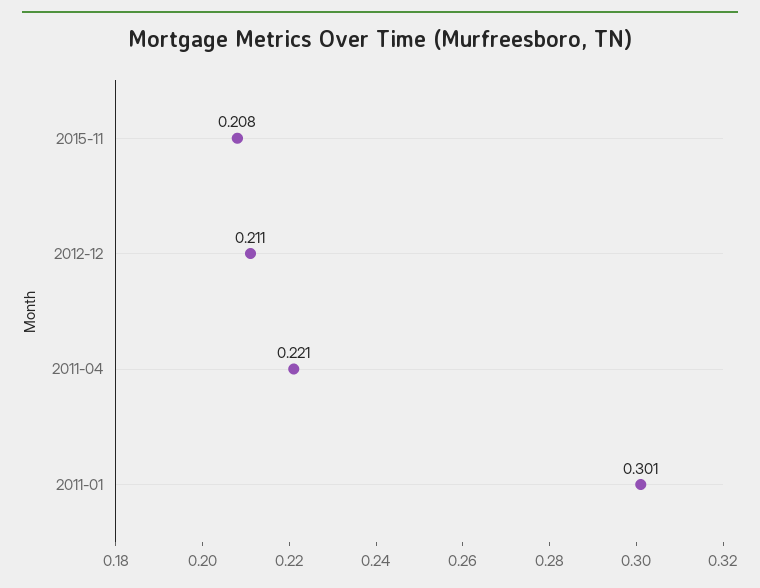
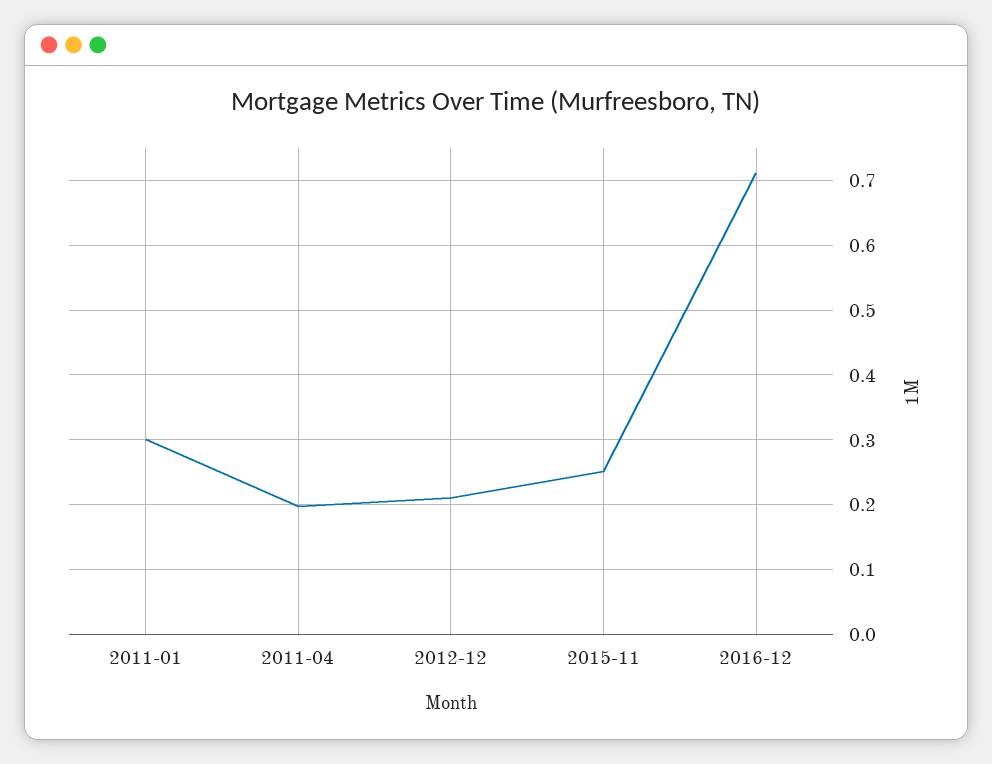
2015-11: 0.208 -> 0.25
2011-04: 0.221 -> 0.2
2016-12: none -> 0.71

